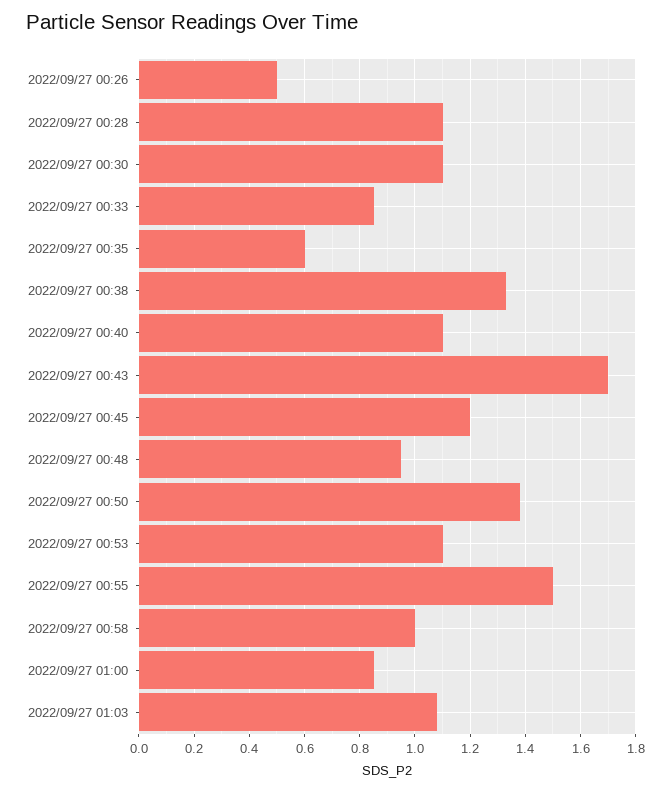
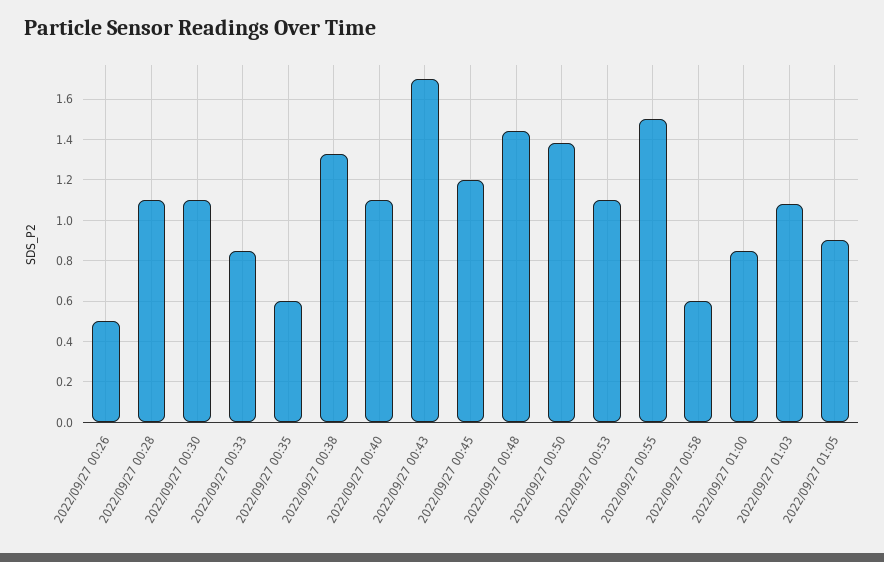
2022/09/27 00:48: 0.95 -> 1.45
2022/09/27 00:58: 1 -> 0.6
2022/09/27 01:05: none -> 0.9

